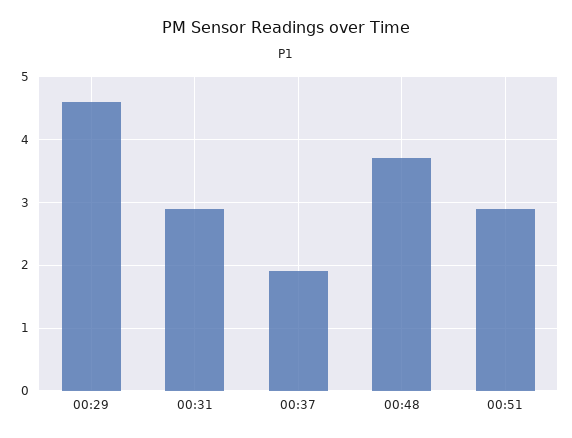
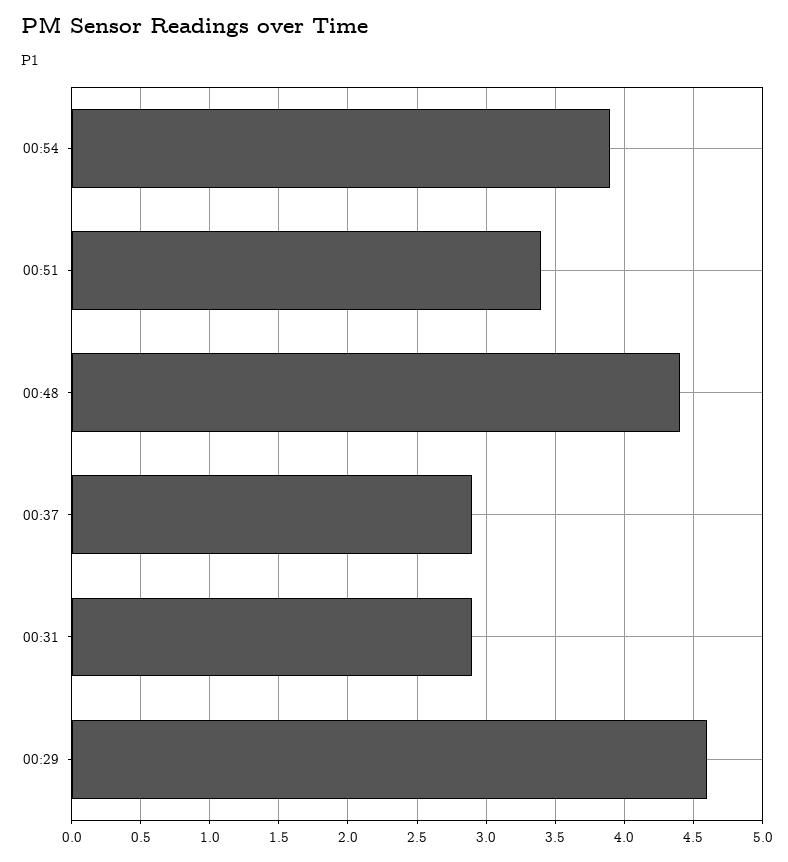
00:37: 1.9 -> 2.9
00:48: 3.7 -> 4.4
00:51: 2.9 -> 3.4
00:54: none -> 3.9

